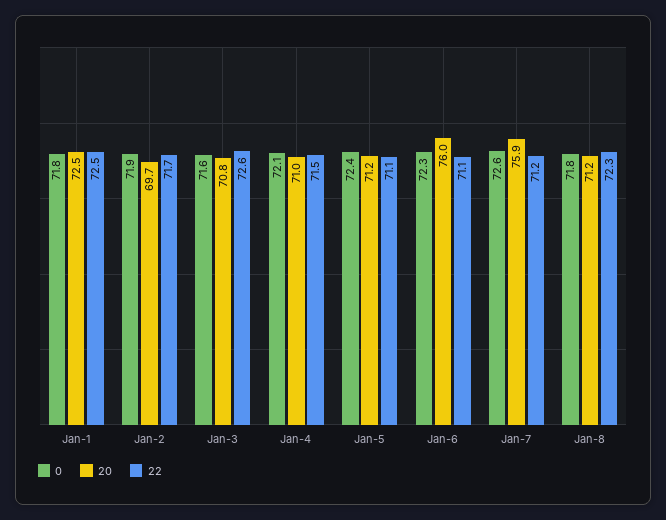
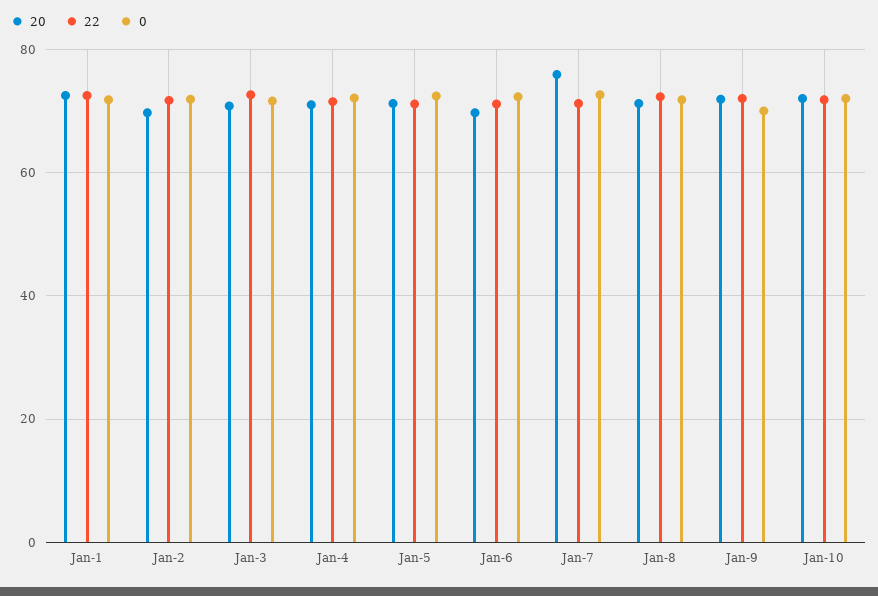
20, Jan-6: 76 -> 70
20, Jan-9: none -> 72
22, Jan-9: none -> 72
0, Jan-9: none -> 70
20, Jan-10: none -> 72
22, Jan-10: none -> 72
0, Jan-10: none -> 72

